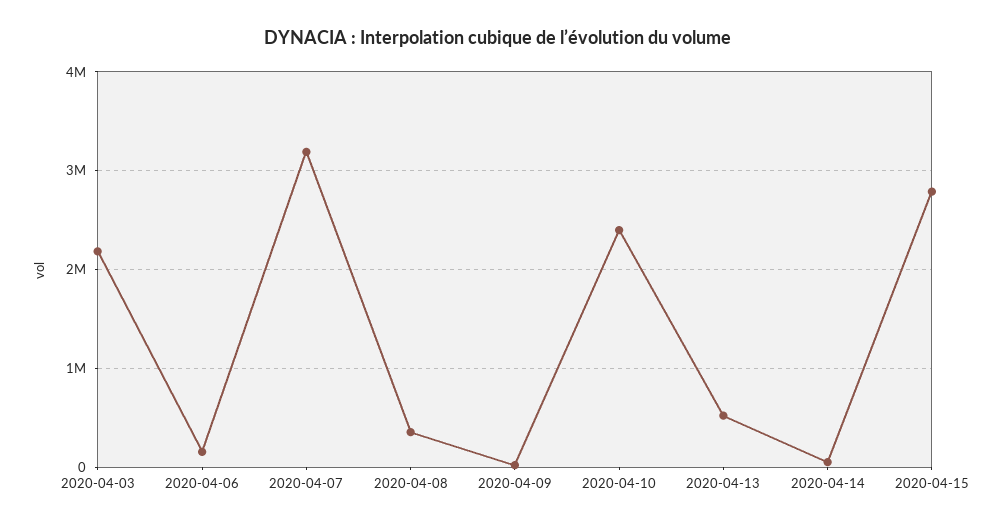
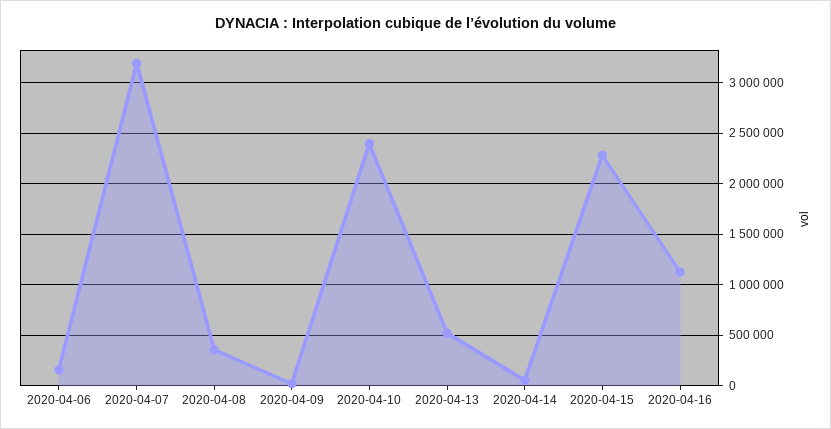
2020-04-03: 2200000 -> none
2020-04-15: 2800000 -> 2300000
2020-04-16: none -> 1100000

